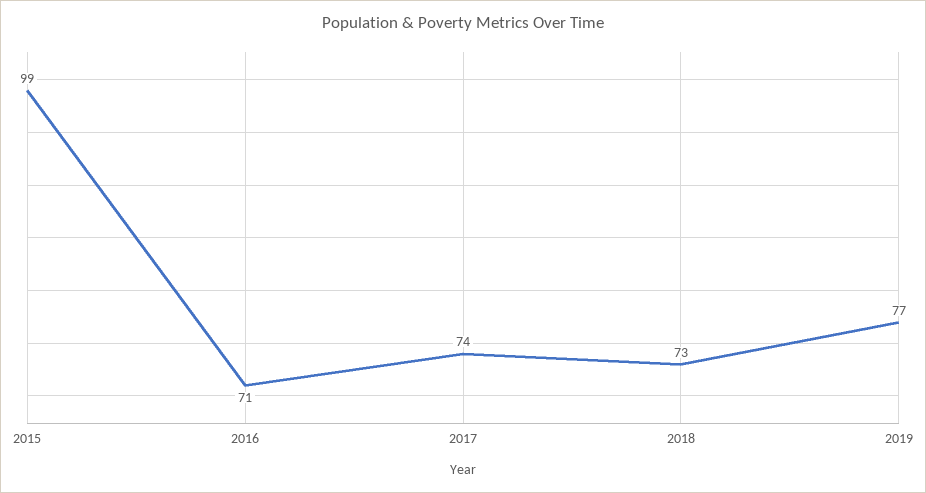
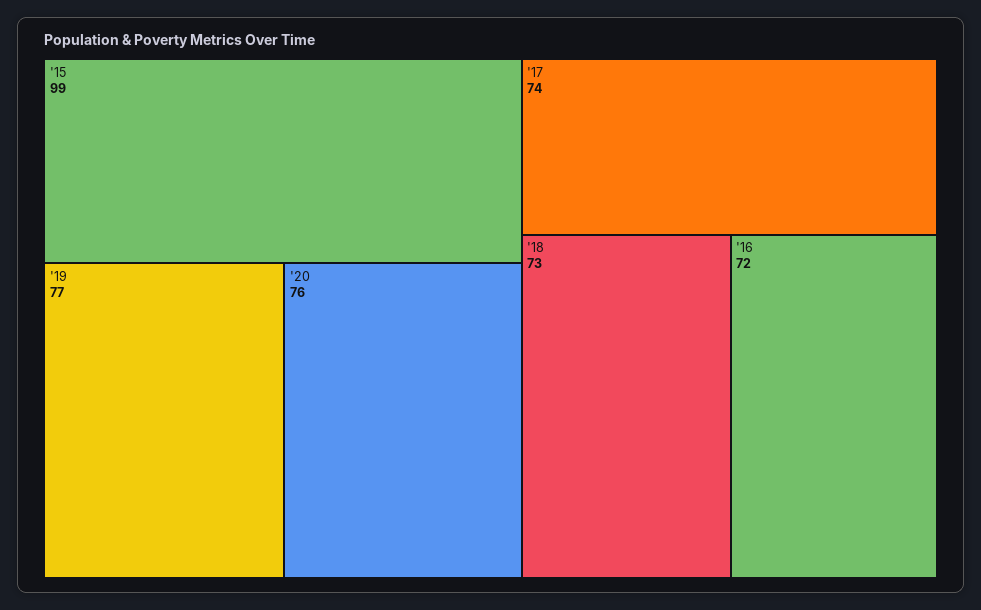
2016: 71 -> 72
'20: none -> 76

